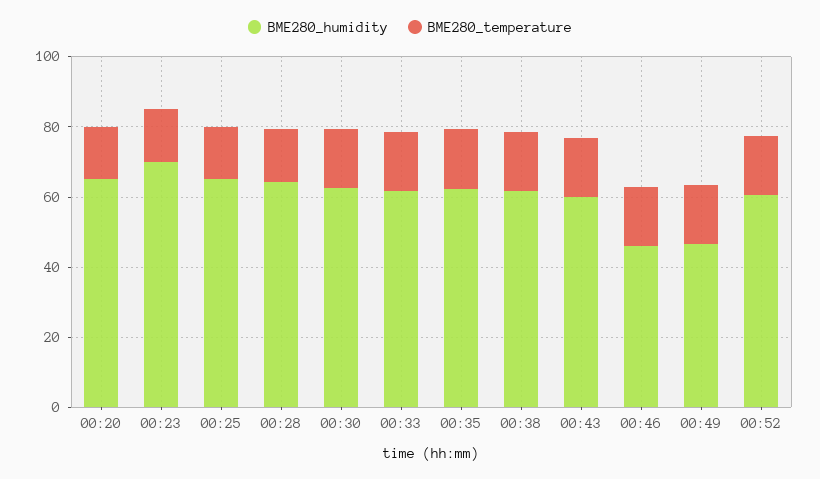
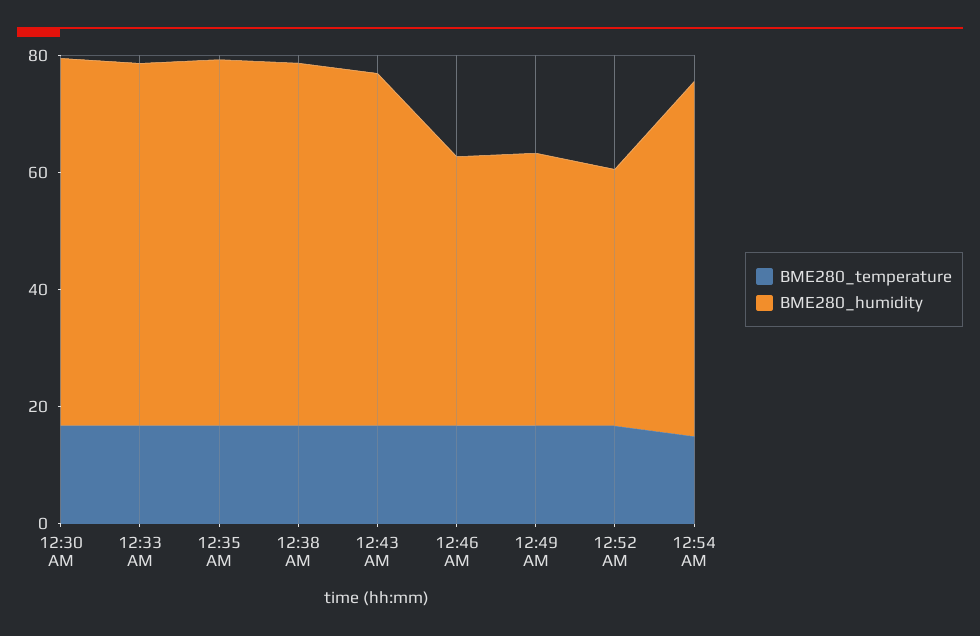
BME280_humidity, 00:20: 65 -> none
BME280_temperature, 00:20: 15 -> none
BME280_humidity, 00:23: 70 -> none
BME280_temperature, 00:23: 15 -> none
BME280_humidity, 00:25: 65 -> none
BME280_temperature, 00:25: 15 -> none
BME280_humidity, 00:28: 65 -> none
BME280_temperature, 00:28: 15 -> none
BME280_humidity, 00:52: 60 -> 45
BME280_temperature, 12:54 AM: none -> 15
BME280_humidity, 12:54 AM: none -> 60

